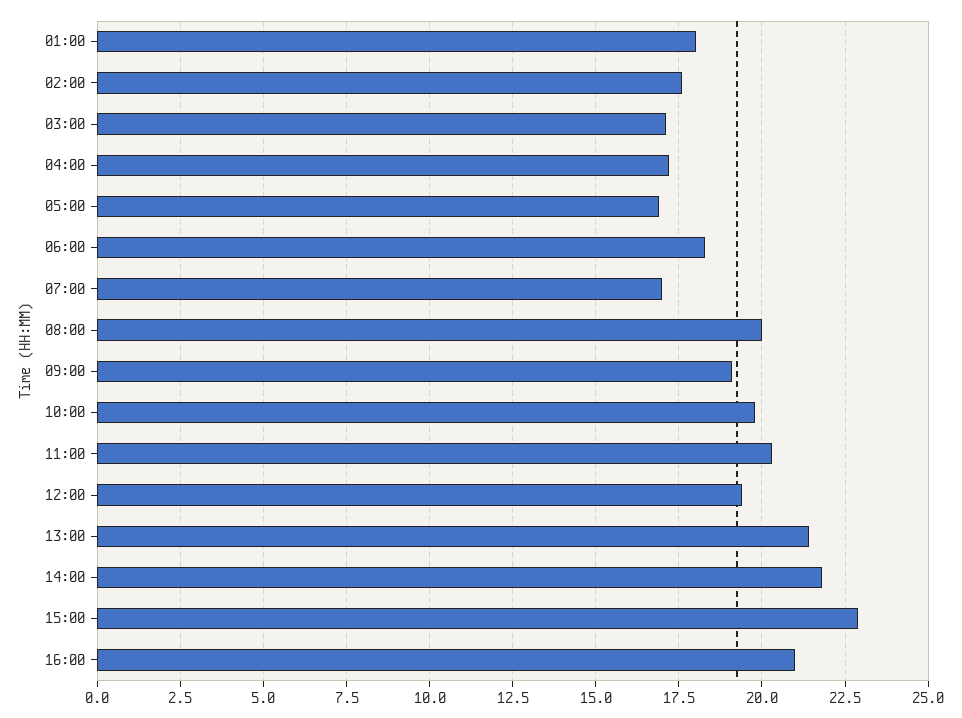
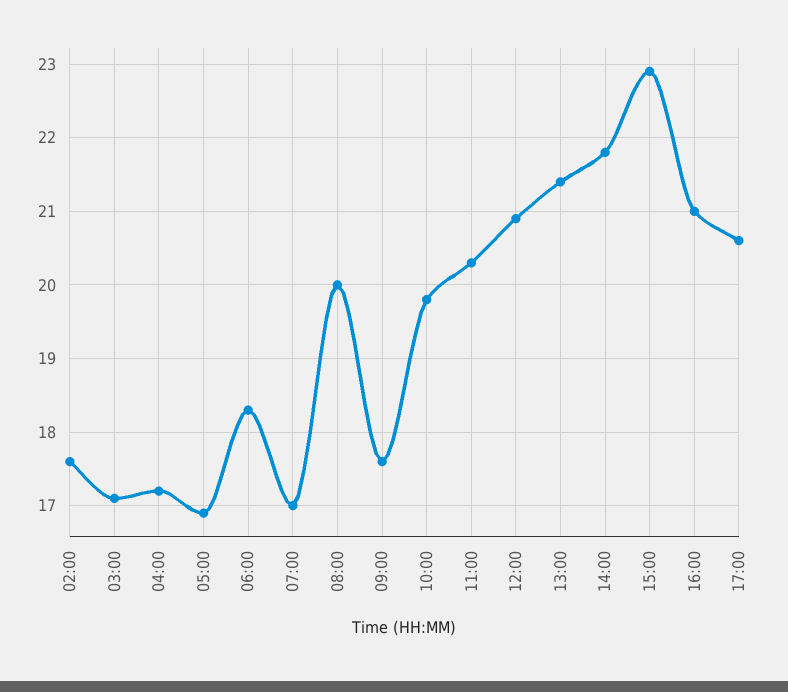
01:00: 18 -> none
09:00: 19 -> 17.6
12:00: 19.5 -> 20.9
17:00: none -> 20.6

